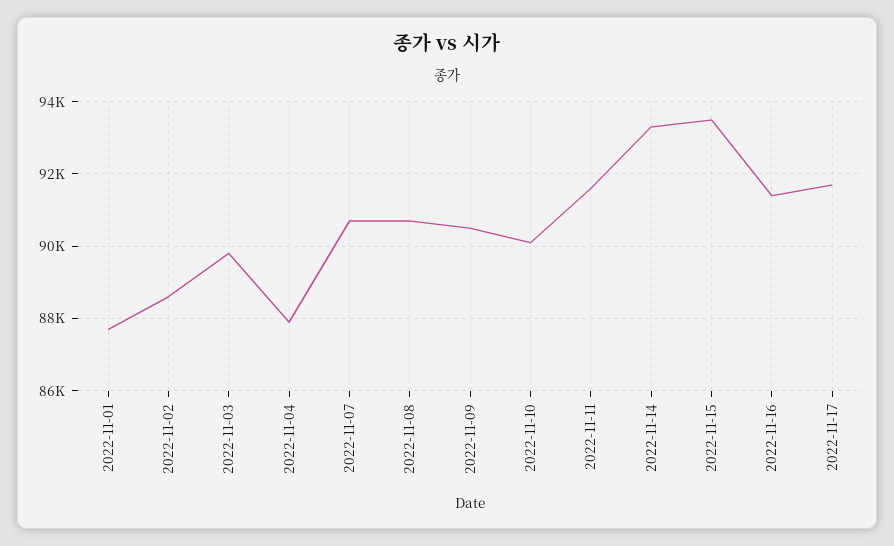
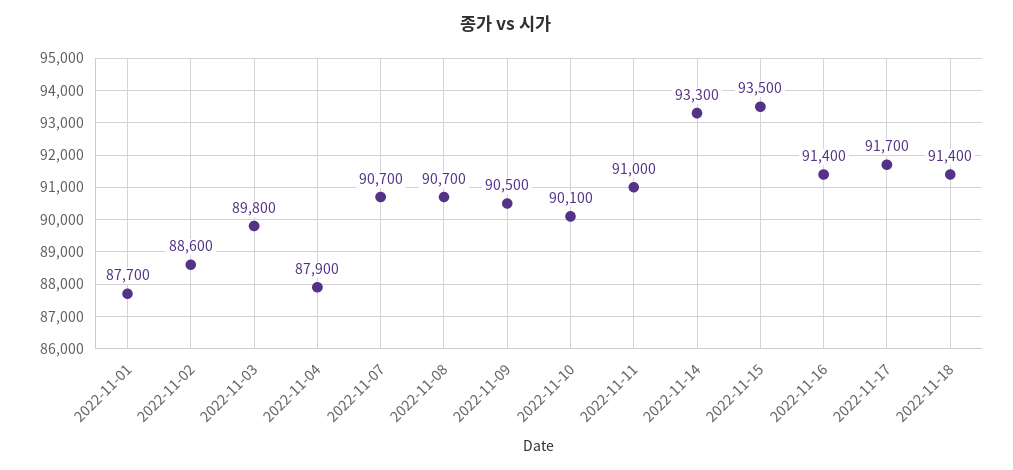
2022-11-11: 91600 -> 91000
2022-11-18: none -> 91400

